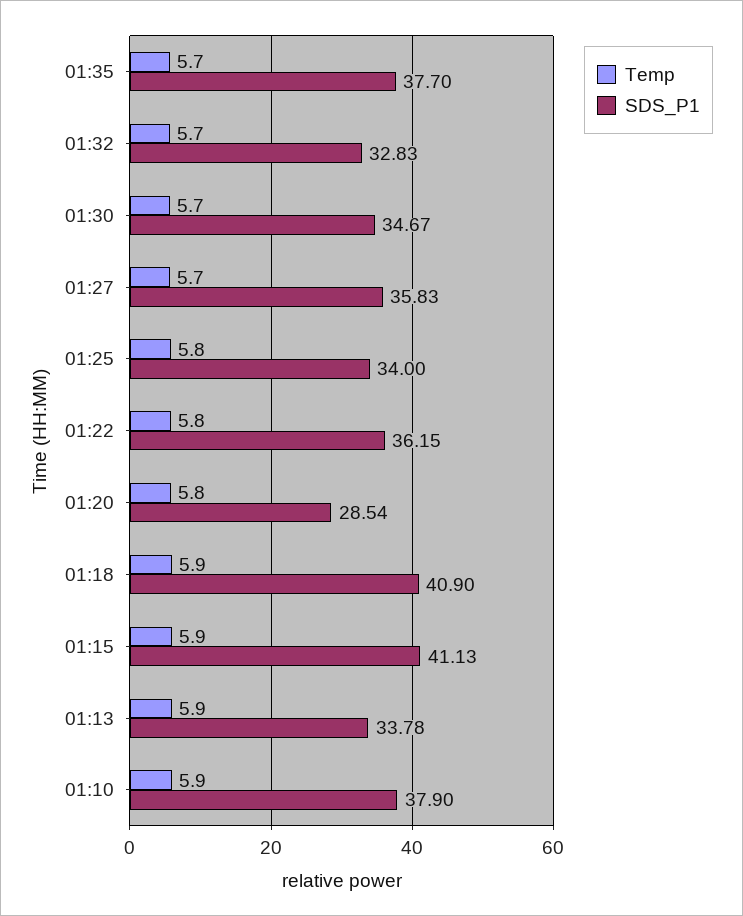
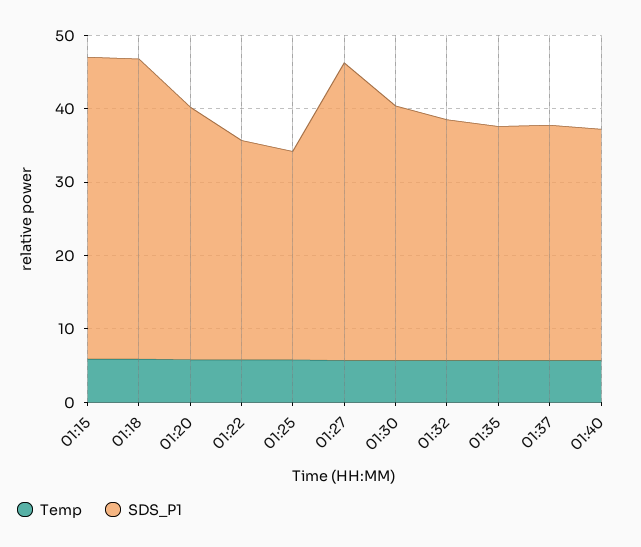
SDS_P1, 01:35: 37.7 -> 32
SDS_P1, 01:27: 35.83 -> 40
SDS_P1, 01:25: 34 -> 28
SDS_P1, 01:22: 36.15 -> 30
SDS_P1, 01:20: 28.54 -> 34
Temp, 01:13: 5.9 -> none
SDS_P1, 01:13: 33.78 -> none
Temp, 01:10: 5.9 -> none
SDS_P1, 01:10: 37.9 -> none
Temp, 01:37: none -> 6
SDS_P1, 01:37: none -> 32
Temp, 01:40: none -> 6
SDS_P1, 01:40: none -> 32

